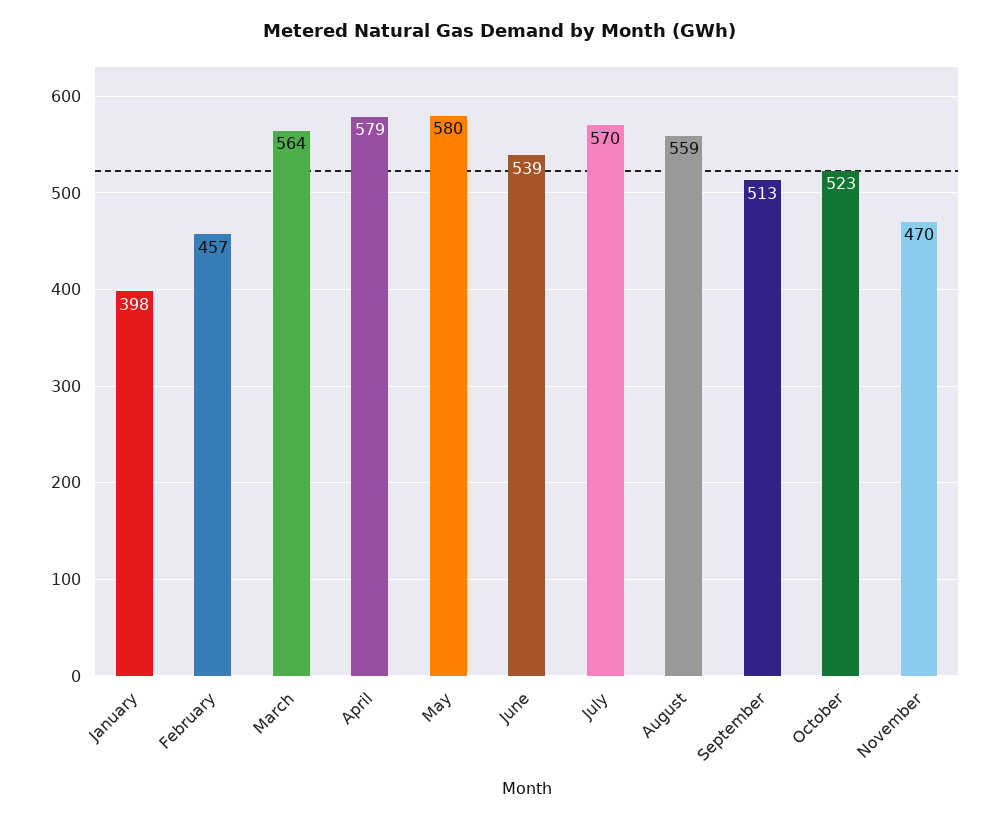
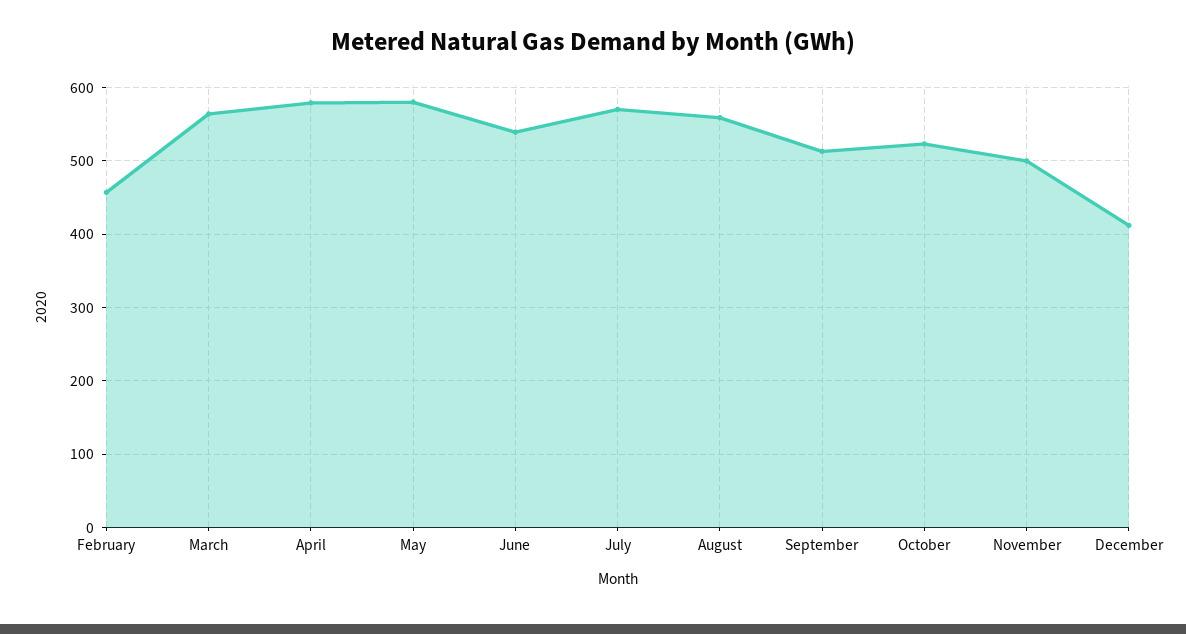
January: 398 -> none
November: 470 -> 500
December: none -> 410

